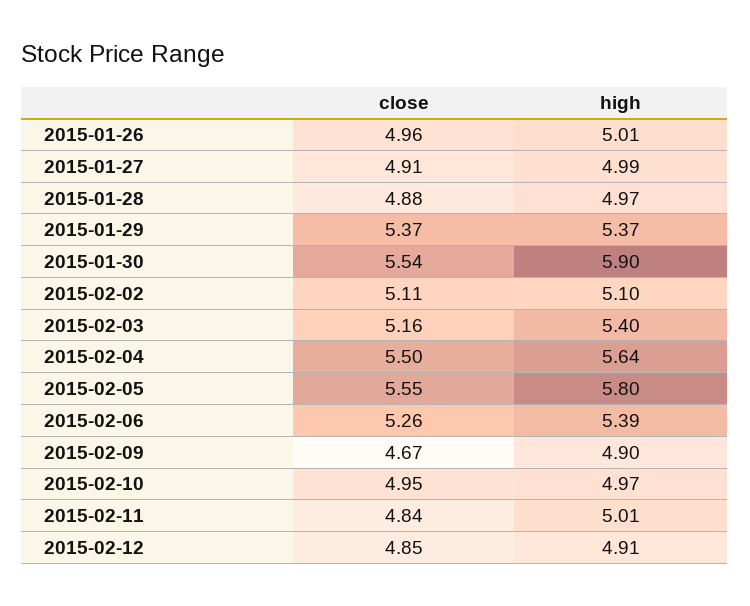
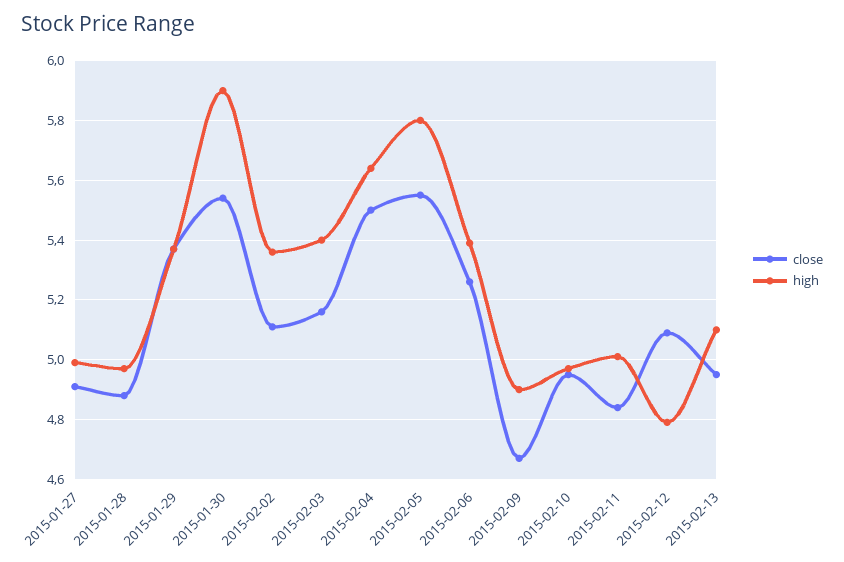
close, 2015-01-26: 4.96 -> none
high, 2015-01-26: 5.01 -> none
high, 2015-02-02: 5.1 -> 5.35
close, 2015-02-12: 4.85 -> 5.1
high, 2015-02-12: 4.91 -> 4.8
close, 2015-02-13: none -> 4.95
high, 2015-02-13: none -> 5.1

